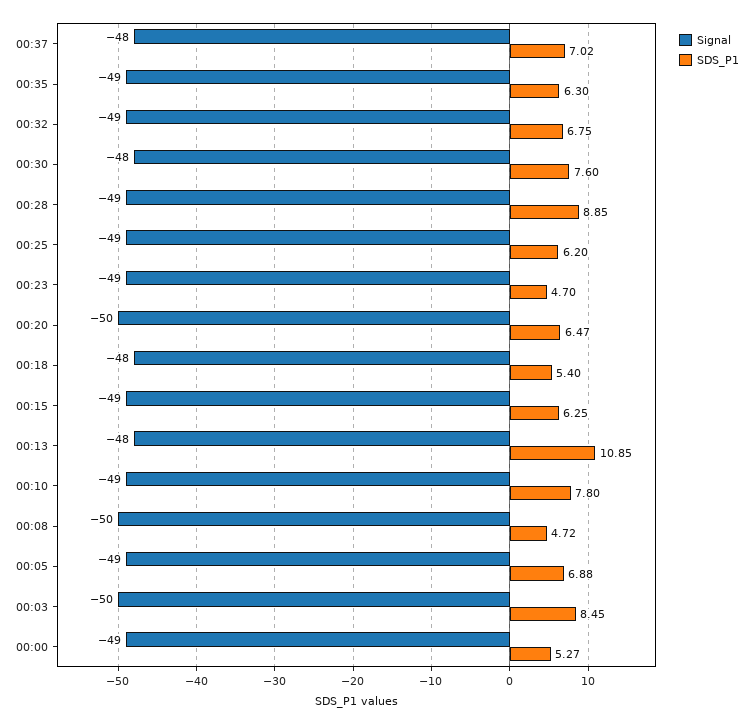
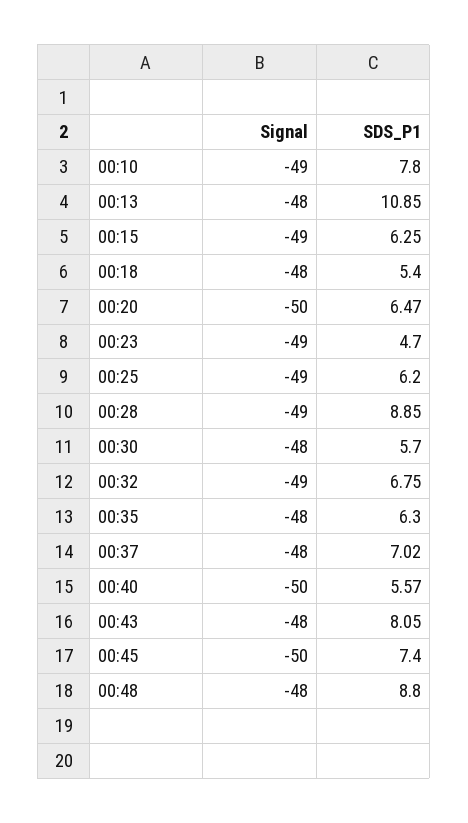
Signal, 00:35: -49 -> -48
SDS_P1, 00:30: 7.6 -> 5.7
Signal, 00:08: -50 -> none
SDS_P1, 00:08: 4.72 -> none
Signal, 00:05: -49 -> none
SDS_P1, 00:05: 6.88 -> none
Signal, 00:03: -50 -> none
SDS_P1, 00:03: 8.45 -> none
Signal, 00:00: -49 -> none
SDS_P1, 00:00: 5.27 -> none
Signal, 00:40: none -> -50
SDS_P1, 00:40: none -> 5.57
Signal, 00:43: none -> -48
SDS_P1, 00:43: none -> 8.05
Signal, 00:45: none -> -50
SDS_P1, 00:45: none -> 7.4
Signal, 00:48: none -> -48
SDS_P1, 00:48: none -> 8.8

